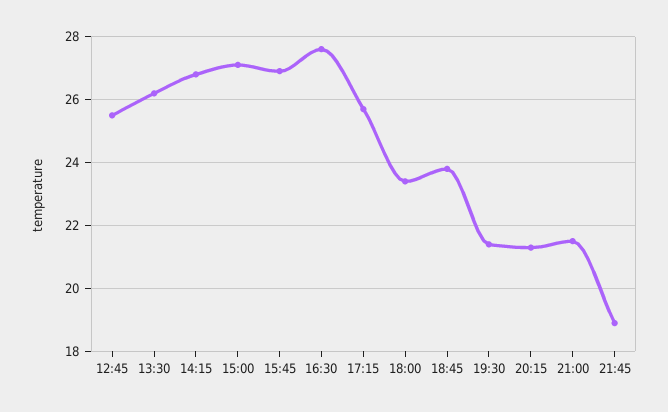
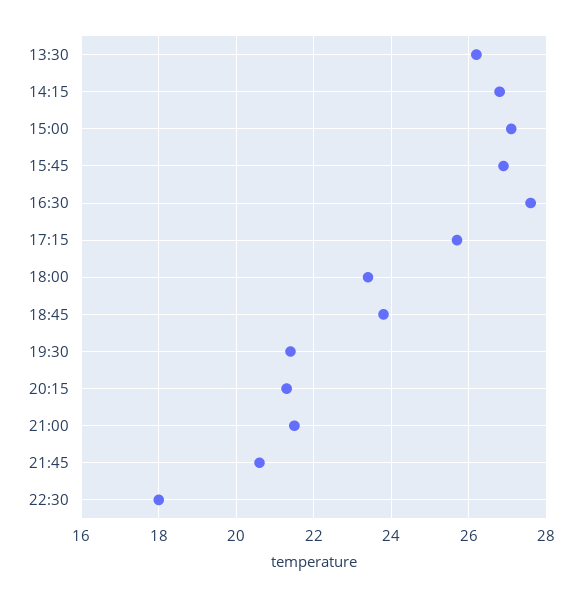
12:45: 25.5 -> none
21:45: 19 -> 20.5
22:30: none -> 18

